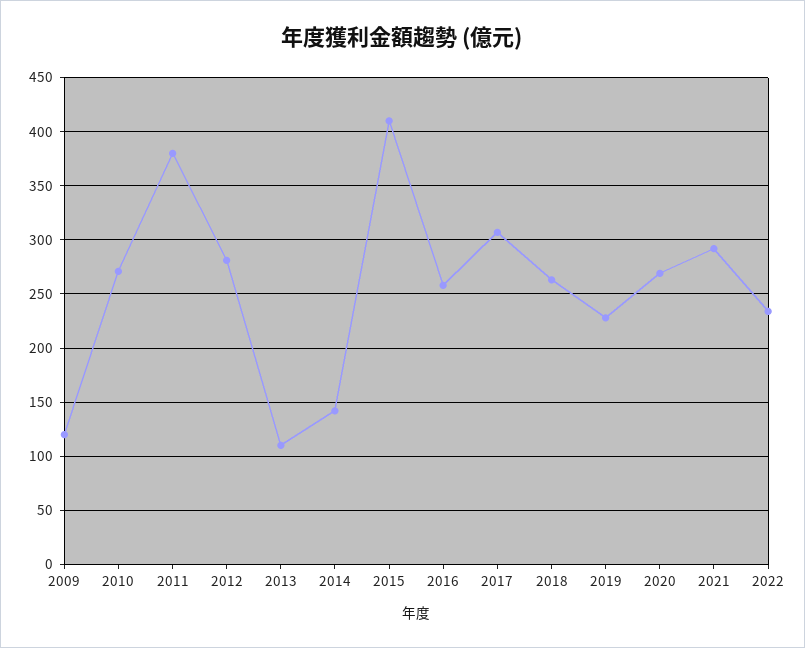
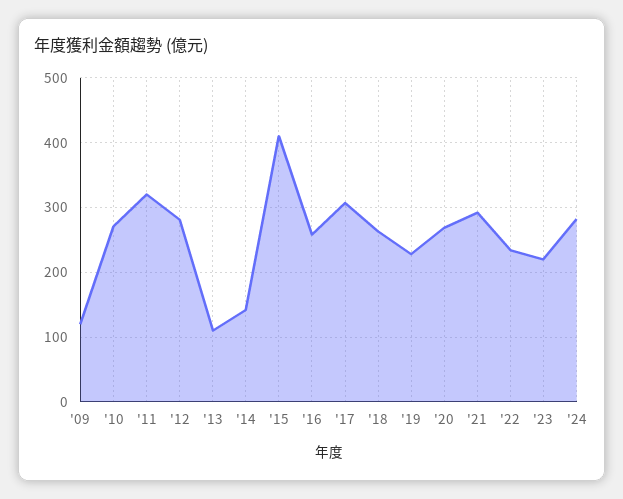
2011: 380 -> 320
'23: none -> 220
'24: none -> 280

